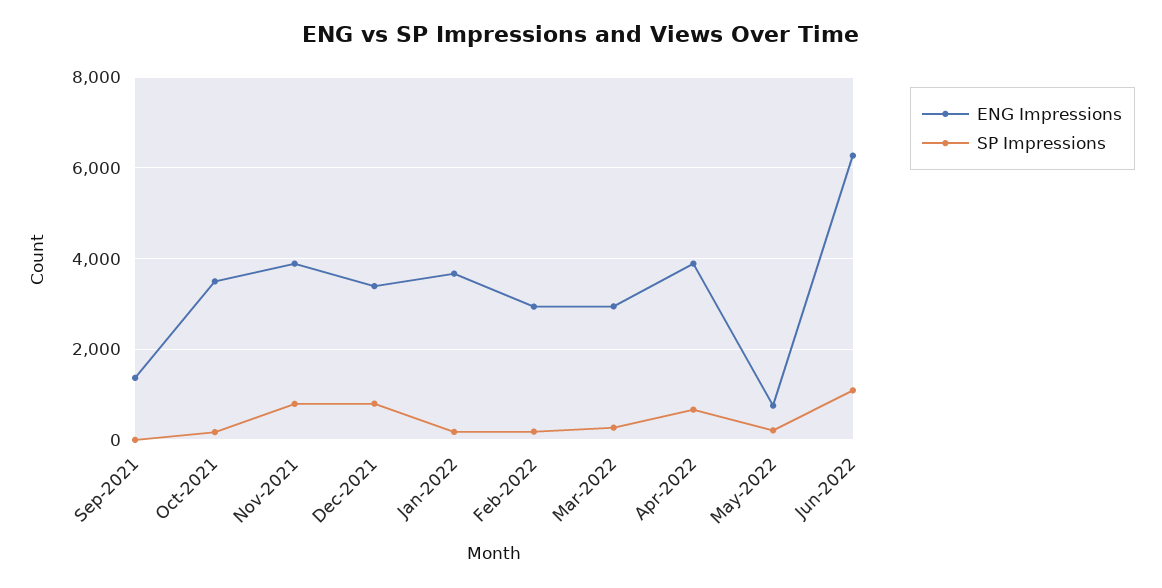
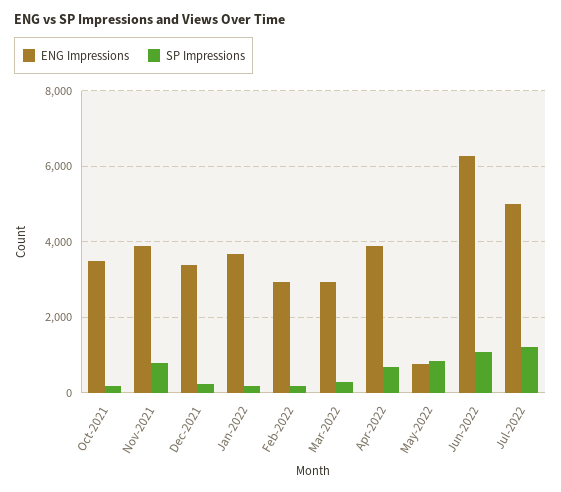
ENG Impressions, Sep-2021: 1400 -> none
SP Impressions, Sep-2021: 0 -> none
SP Impressions, Dec-2021: 800 -> 200
SP Impressions, May-2022: 200 -> 800
ENG Impressions, Jul-2022: none -> 5000
SP Impressions, Jul-2022: none -> 1200

